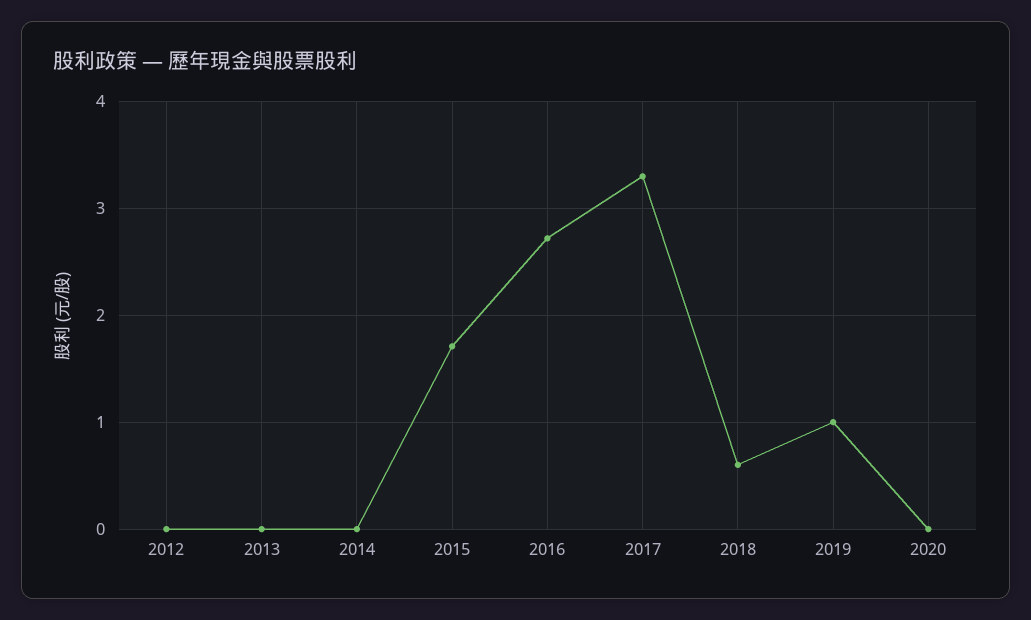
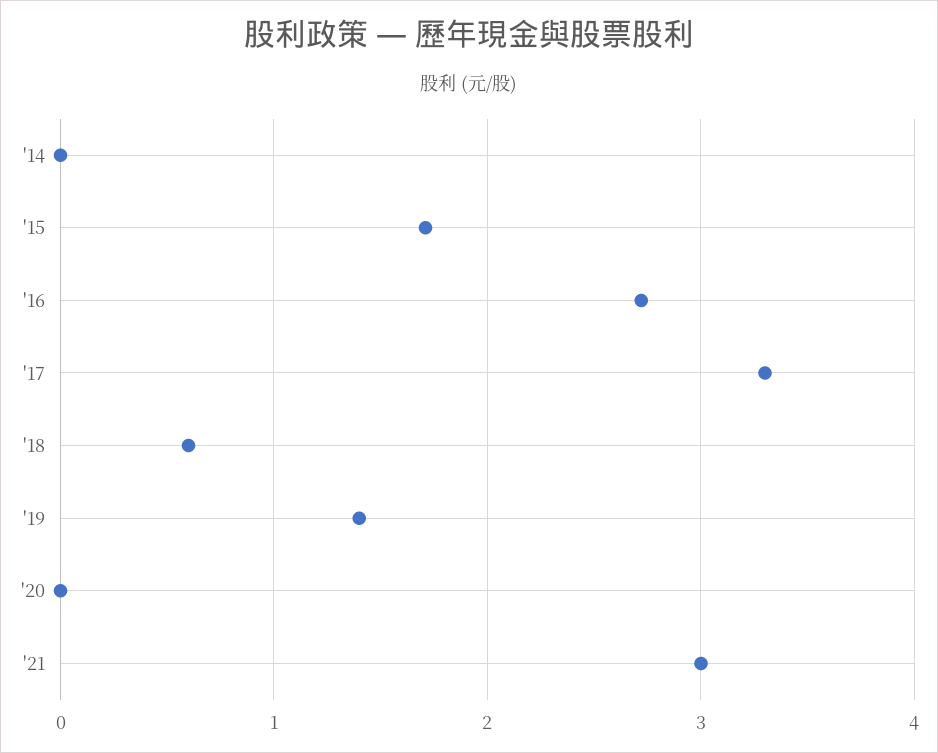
2012: 0 -> none
2013: 0 -> none
2019: 1 -> 1.4
'21: none -> 3

